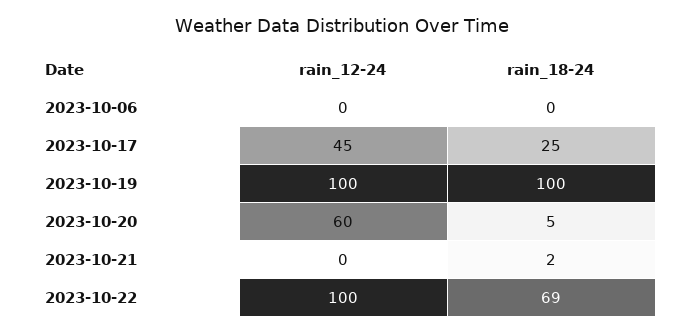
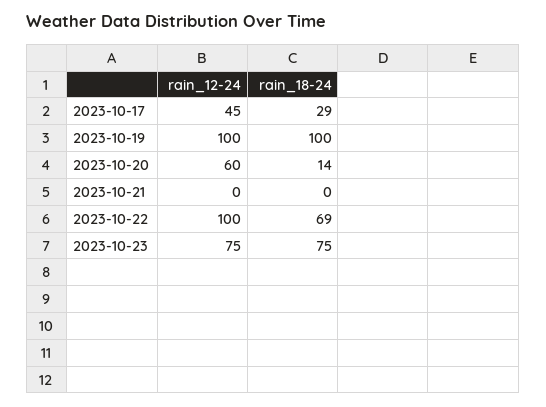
rain_12-24, 2023-10-06: 0 -> none
rain_18-24, 2023-10-06: 0 -> none
rain_18-24, 2023-10-17: 25 -> 29
rain_18-24, 2023-10-20: 5 -> 14
rain_18-24, 2023-10-21: 2 -> 0
rain_12-24, 2023-10-23: none -> 75
rain_18-24, 2023-10-23: none -> 75

